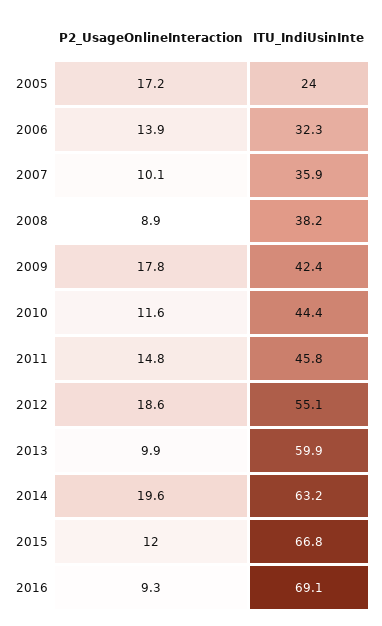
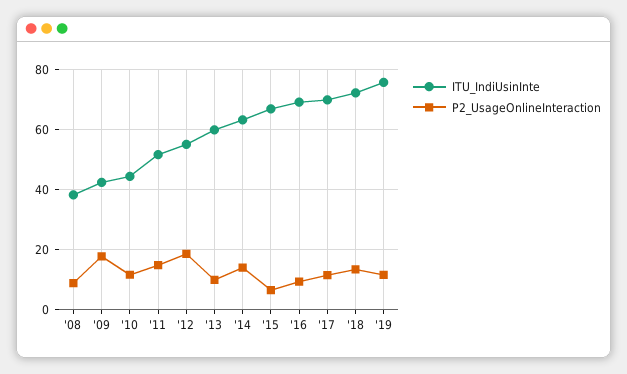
P2_UsageOnlineInteraction, 2005: 17.2 -> none
ITU_IndiUsinInte, 2005: 24 -> none
P2_UsageOnlineInteraction, 2006: 13.9 -> none
ITU_IndiUsinInte, 2006: 32.3 -> none
P2_UsageOnlineInteraction, 2007: 10.1 -> none
ITU_IndiUsinInte, 2007: 35.9 -> none
ITU_IndiUsinInte, 2011: 45.8 -> 52
P2_UsageOnlineInteraction, 2014: 19.6 -> 14
P2_UsageOnlineInteraction, 2015: 12 -> 6
ITU_IndiUsinInte, '17: none -> 70
P2_UsageOnlineInteraction, '17: none -> 12
ITU_IndiUsinInte, '18: none -> 72
P2_UsageOnlineInteraction, '18: none -> 14
ITU_IndiUsinInte, '19: none -> 76
P2_UsageOnlineInteraction, '19: none -> 12

